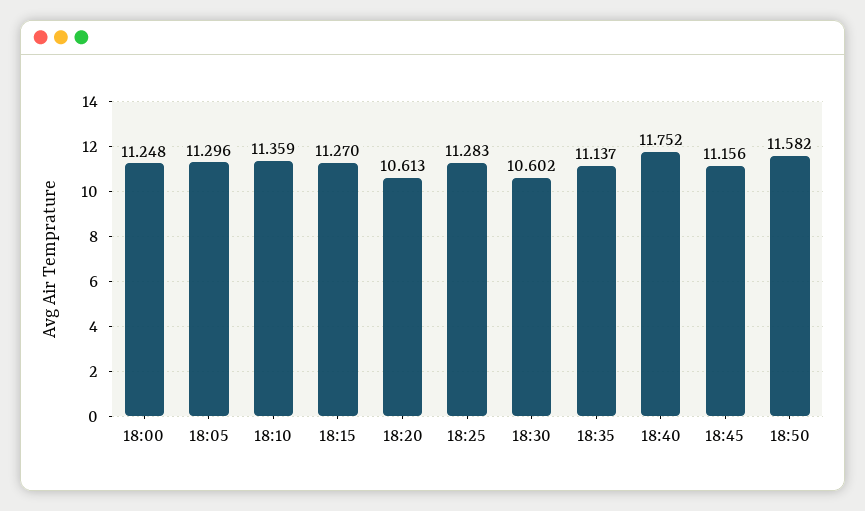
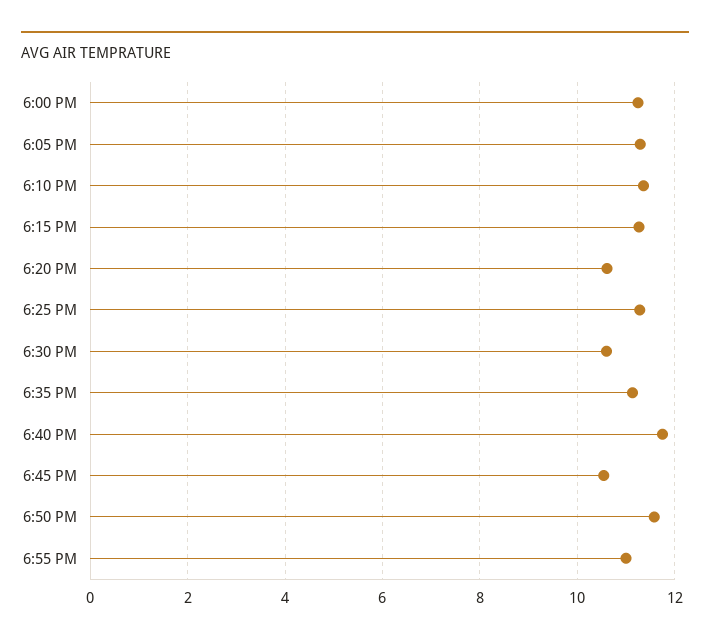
18:45: 11.156 -> 10.6
6:55 PM: none -> 11

